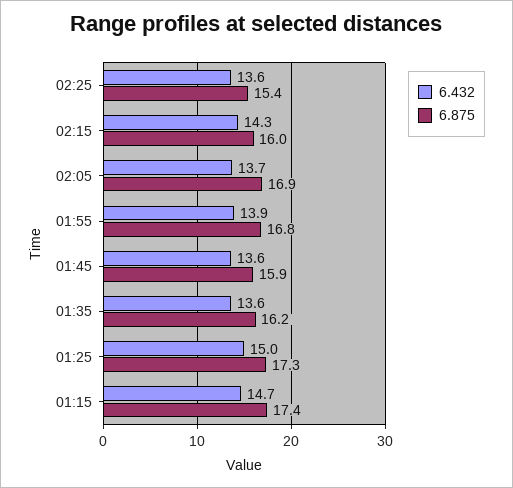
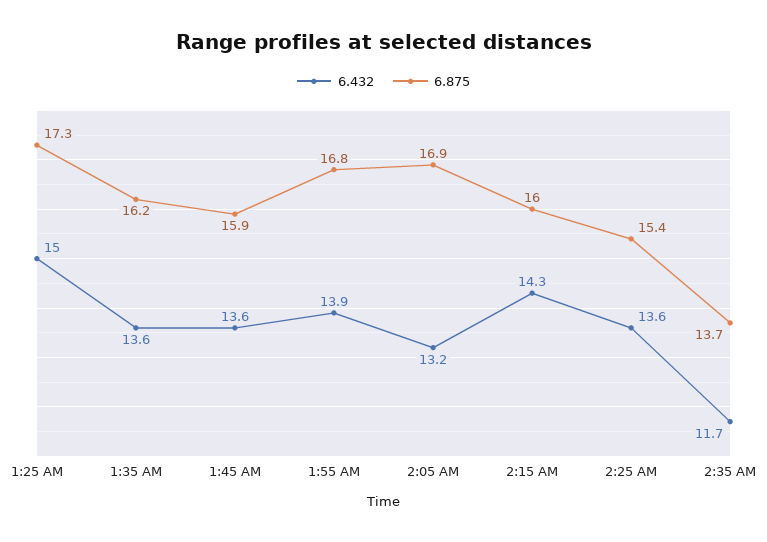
6.432, 02:05: 13.7 -> 13.2
6.432, 01:15: 14.7 -> none
6.875, 01:15: 17.4 -> none
6.432, 2:35 AM: none -> 11.7
6.875, 2:35 AM: none -> 13.7

